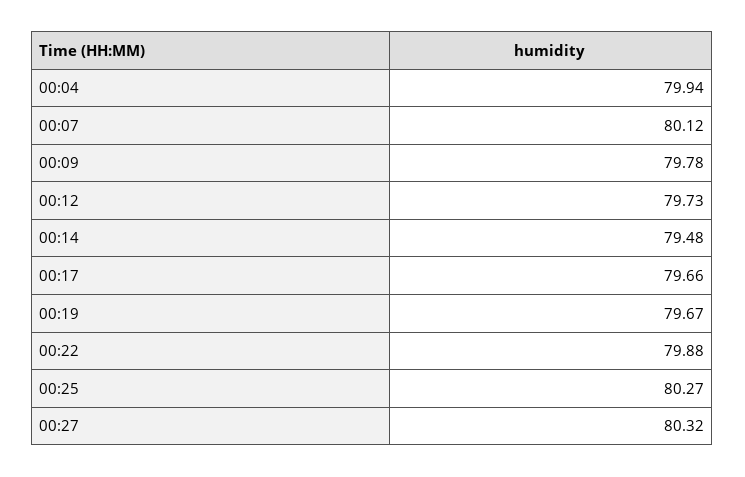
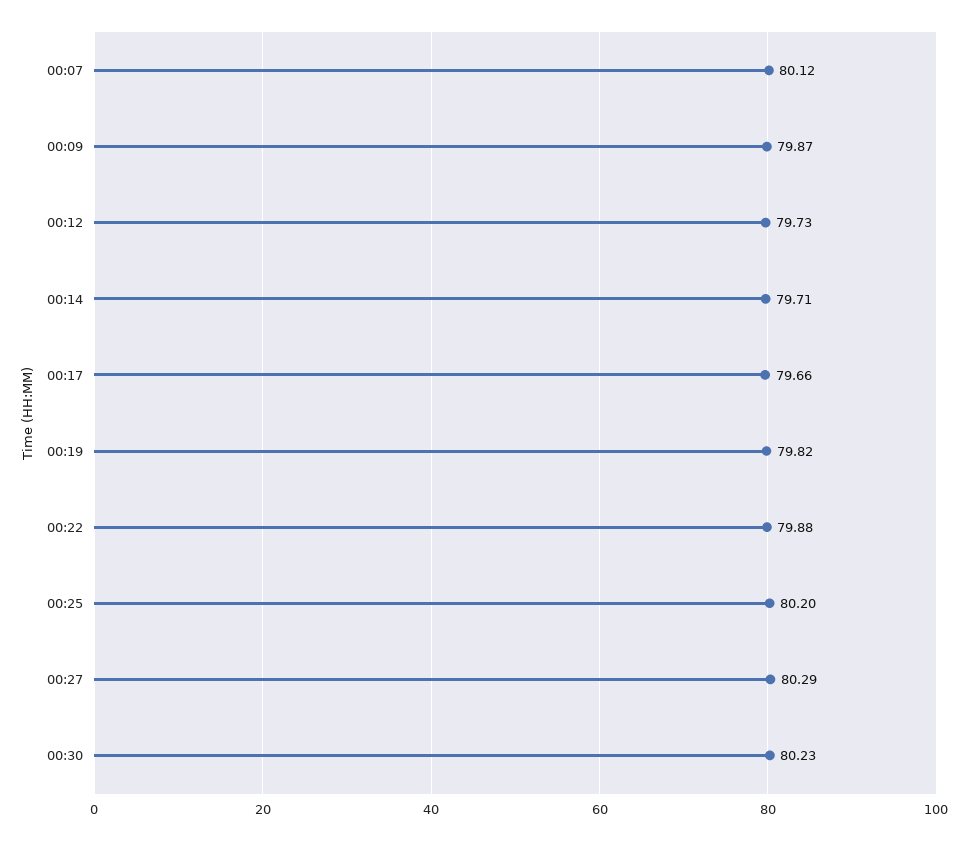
00:04: 79.94 -> none
00:09: 79.78 -> 79.87
00:14: 79.48 -> 79.71
00:19: 79.67 -> 79.82
00:25: 80.27 -> 80.2
00:27: 80.32 -> 80.29
00:30: none -> 80.23

